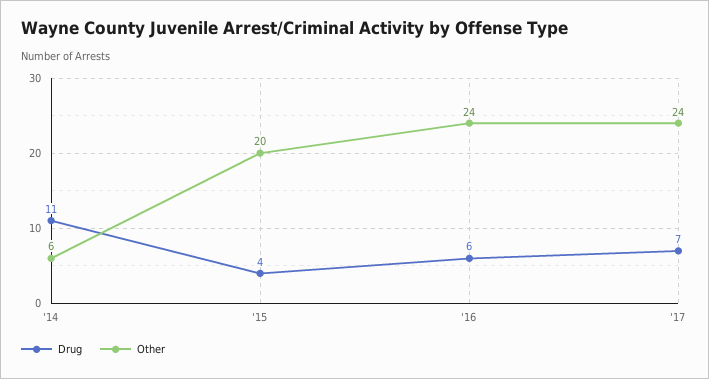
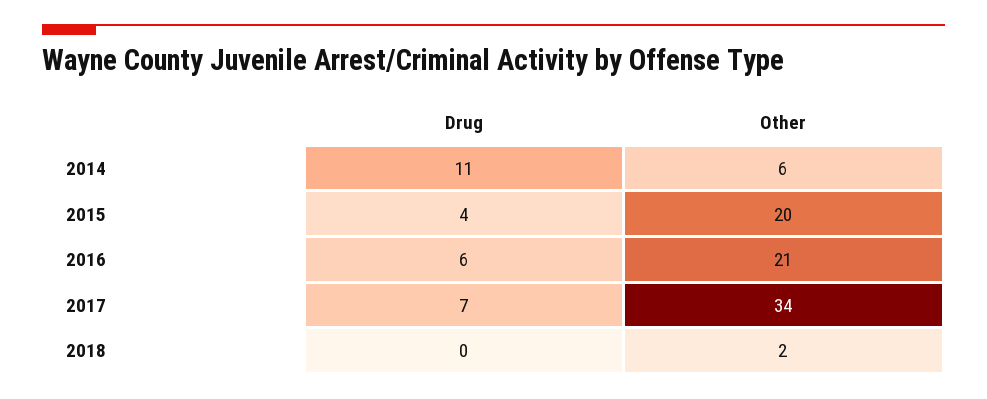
Other, '16: 24 -> 21
Other, '17: 24 -> 34
Drug, 2018: none -> 0
Other, 2018: none -> 2

